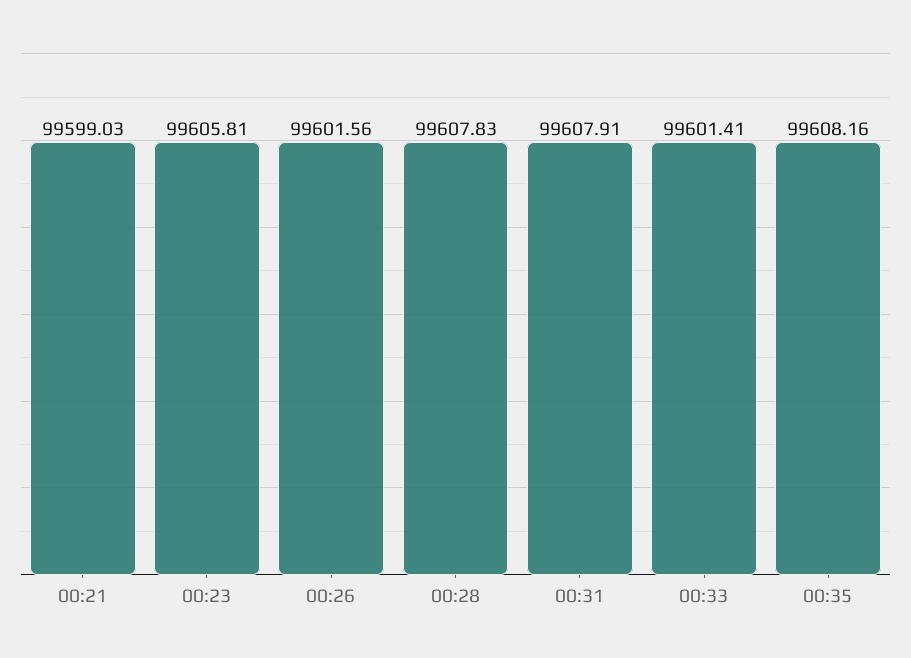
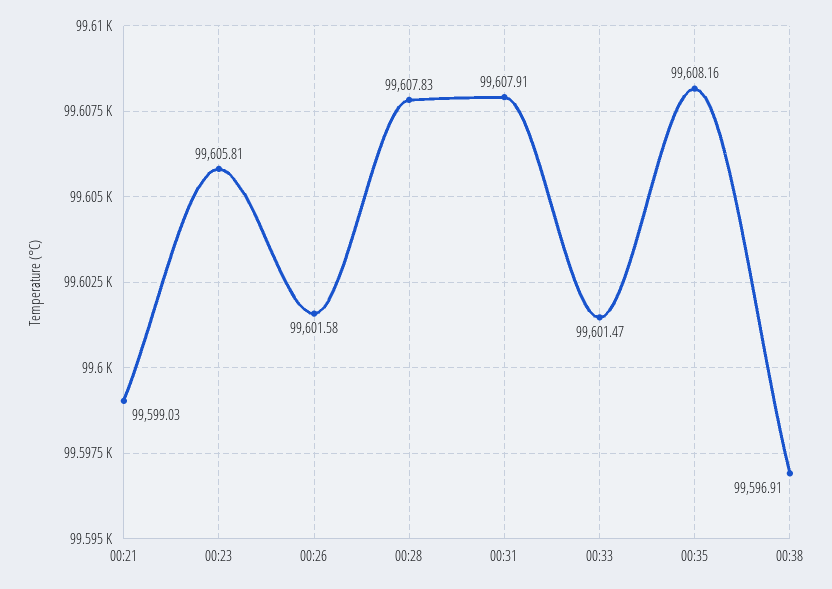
00:26: 99601.56 -> 99601.58
00:33: 99601.41 -> 99601.47
00:38: none -> 99596.91

